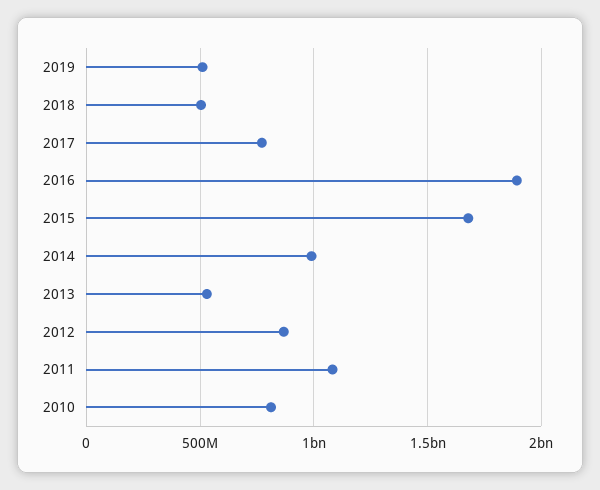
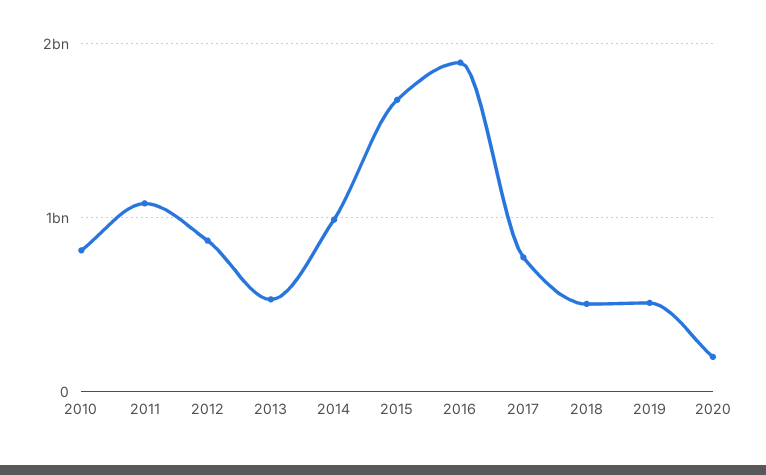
2020: none -> 200000000

